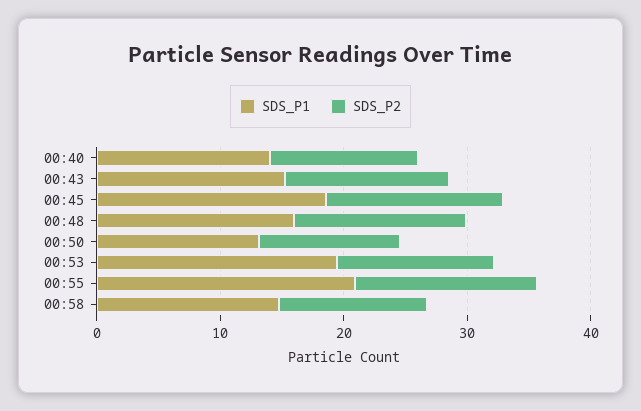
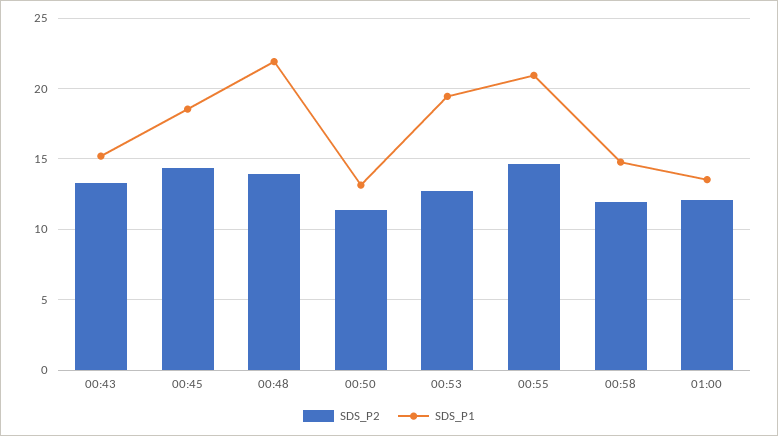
SDS_P1, 00:40: 14 -> none
SDS_P2, 00:40: 12 -> none
SDS_P1, 00:48: 16 -> 22
SDS_P2, 01:00: none -> 12
SDS_P1, 01:00: none -> 13.5

